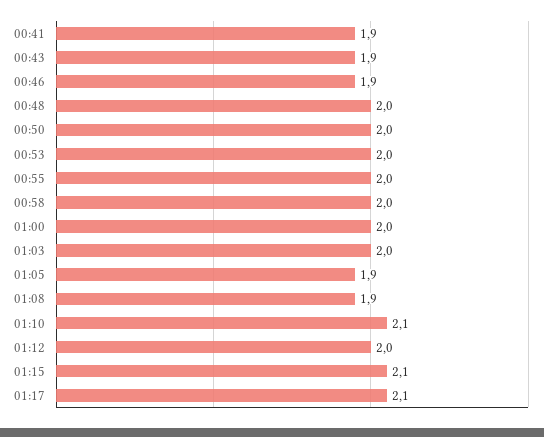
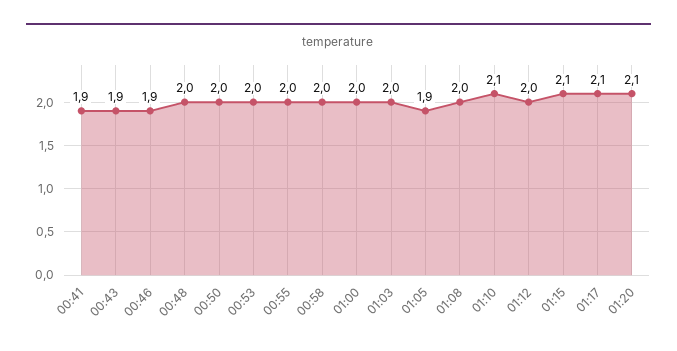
01:08: 1.9 -> 2
01:20: none -> 2.1

